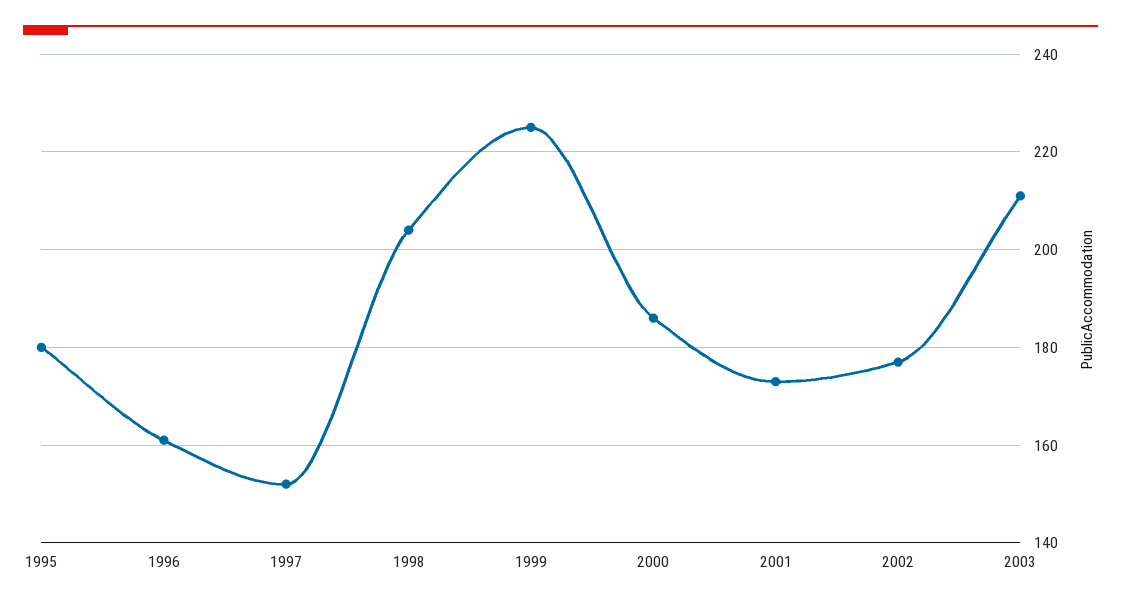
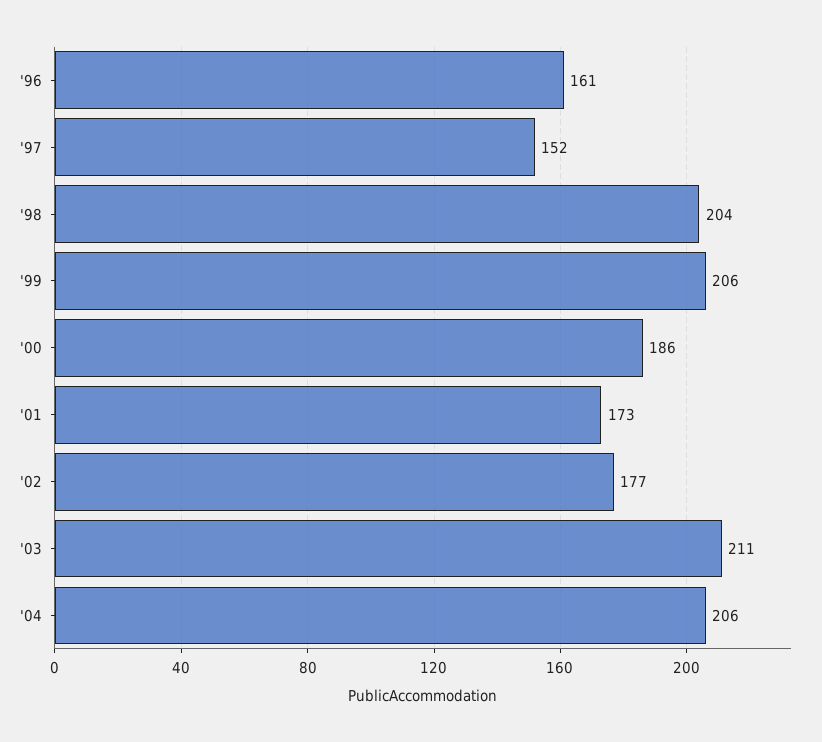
1995: 180 -> none
1999: 225 -> 206
'04: none -> 206

